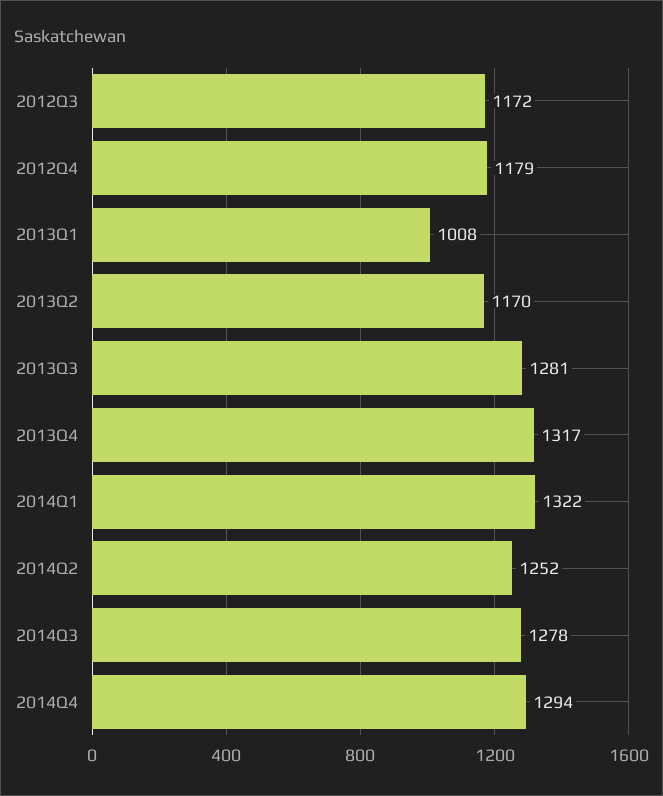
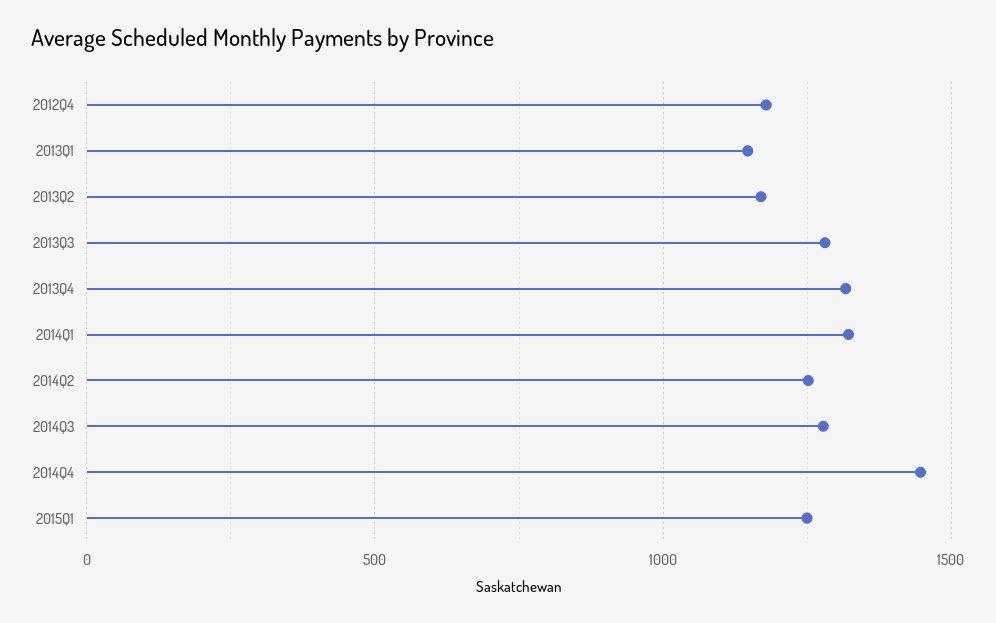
2012Q3: 1172 -> none
2013Q1: 1008 -> 1150
2014Q4: 1294 -> 1450
2015Q1: none -> 1250

